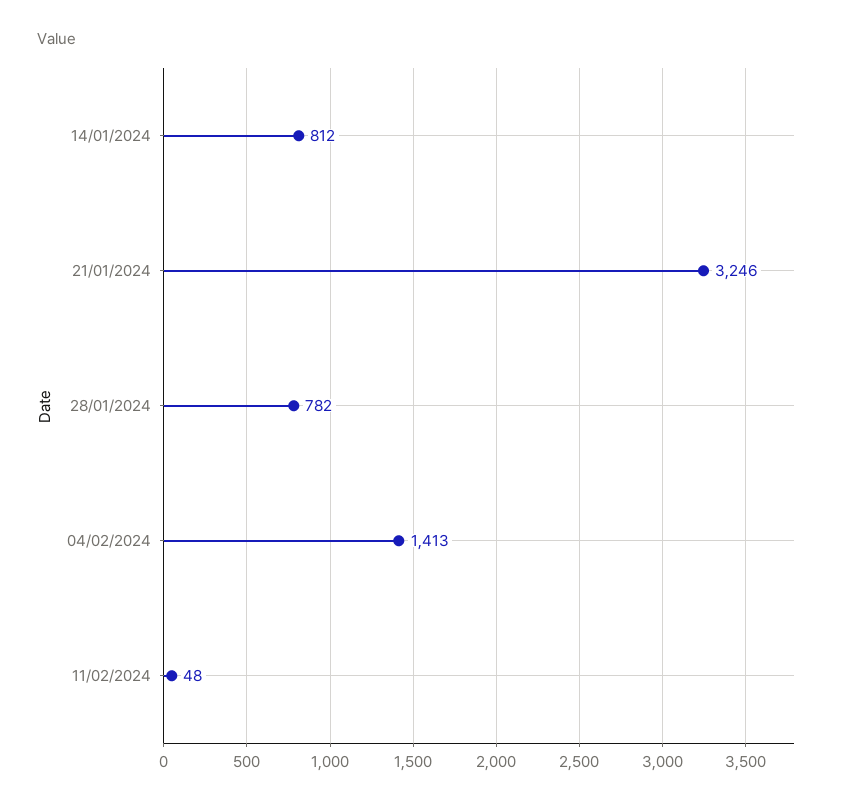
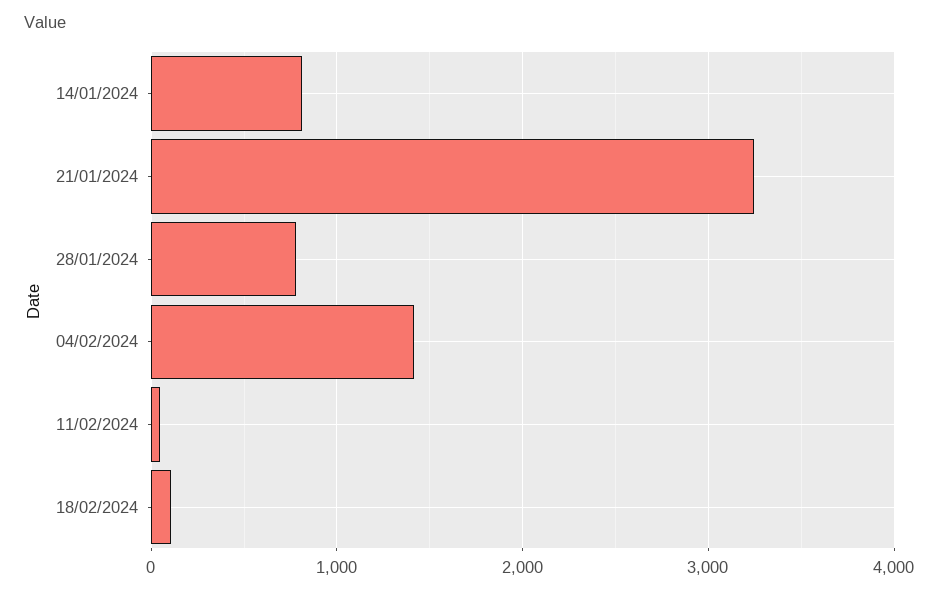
18/02/2024: none -> 100

